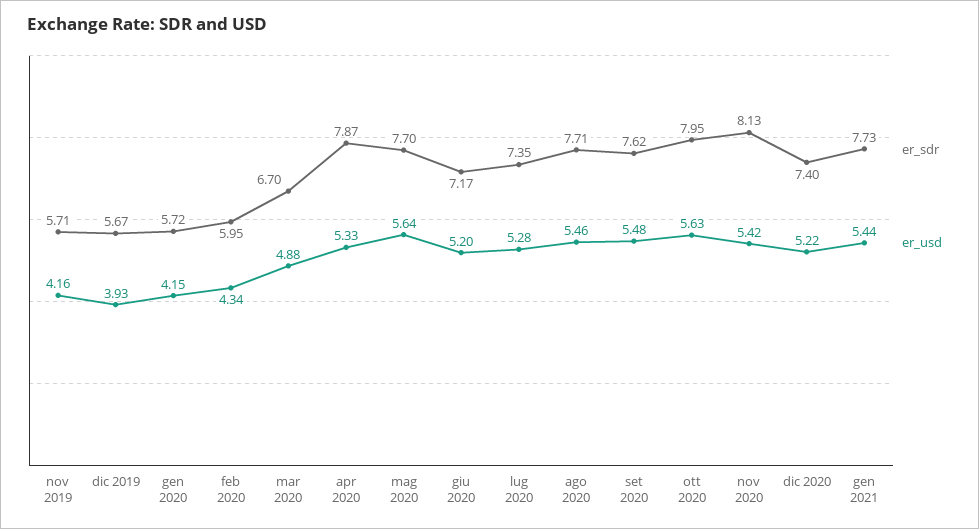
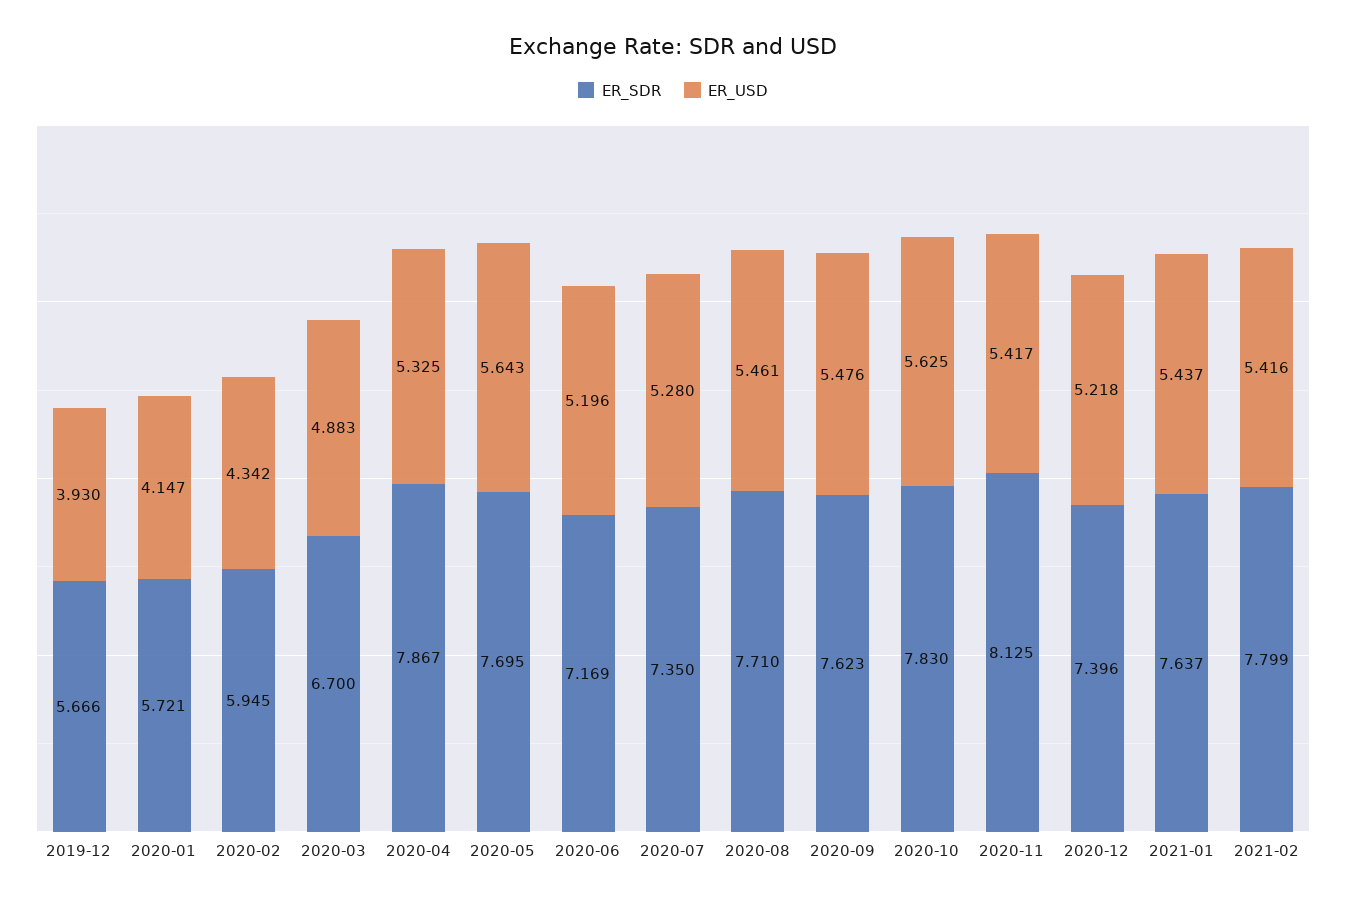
er_sdr, nov 2019: 5.71 -> none
er_usd, nov 2019: 4.16 -> none
er_sdr, ott 2020: 7.95 -> 7.83
er_sdr, gen 2021: 7.73 -> 7.637
er_sdr, 2021-02: none -> 7.799
er_usd, 2021-02: none -> 5.416

